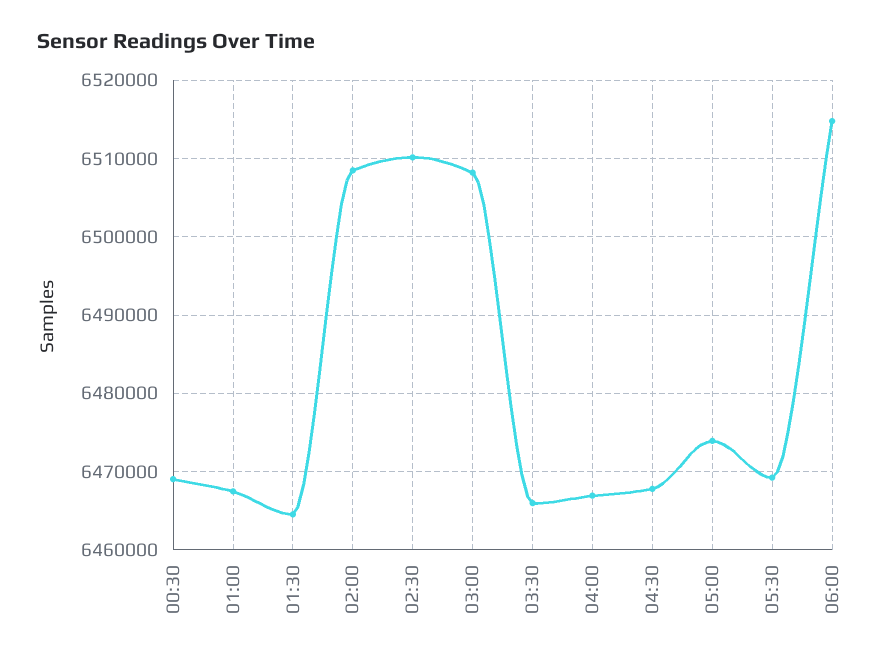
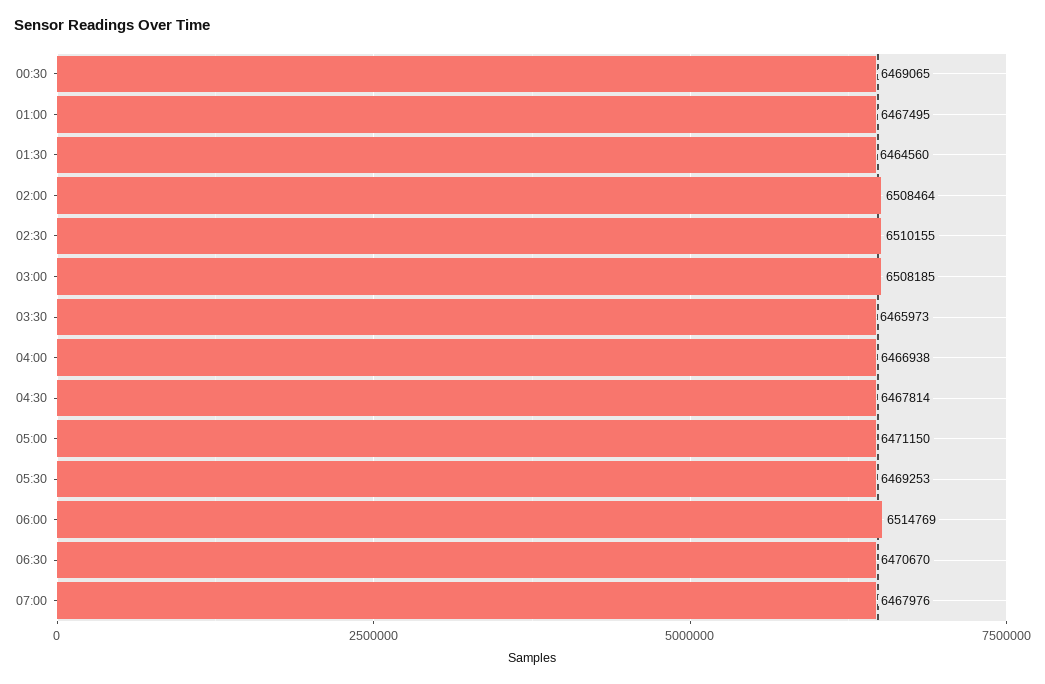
05:00: 6474000 -> 6471150
06:30: none -> 6470670
07:00: none -> 6467976

